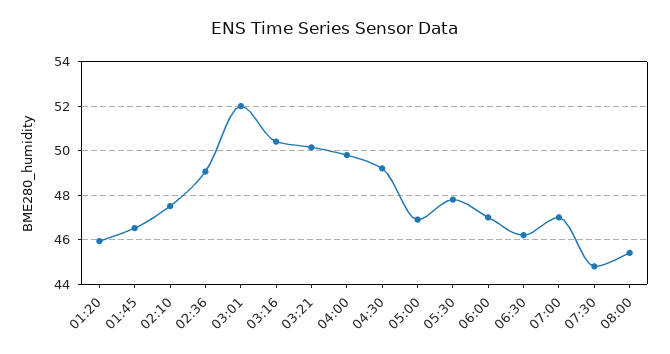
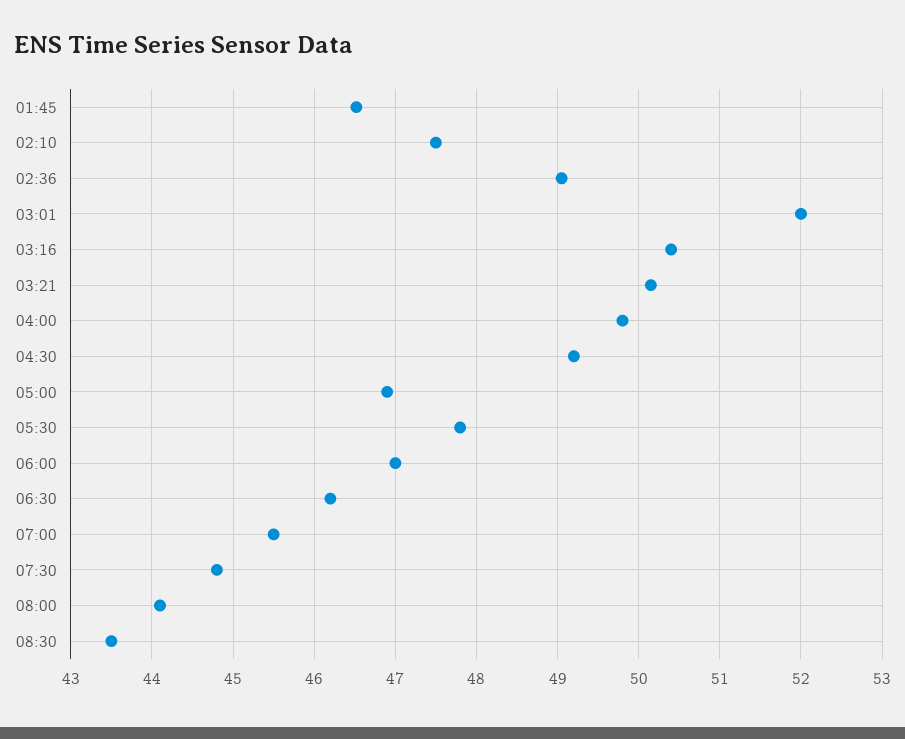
01:20: 46 -> none
07:00: 47 -> 45.5
08:00: 45.5 -> 44.1
08:30: none -> 43.5

